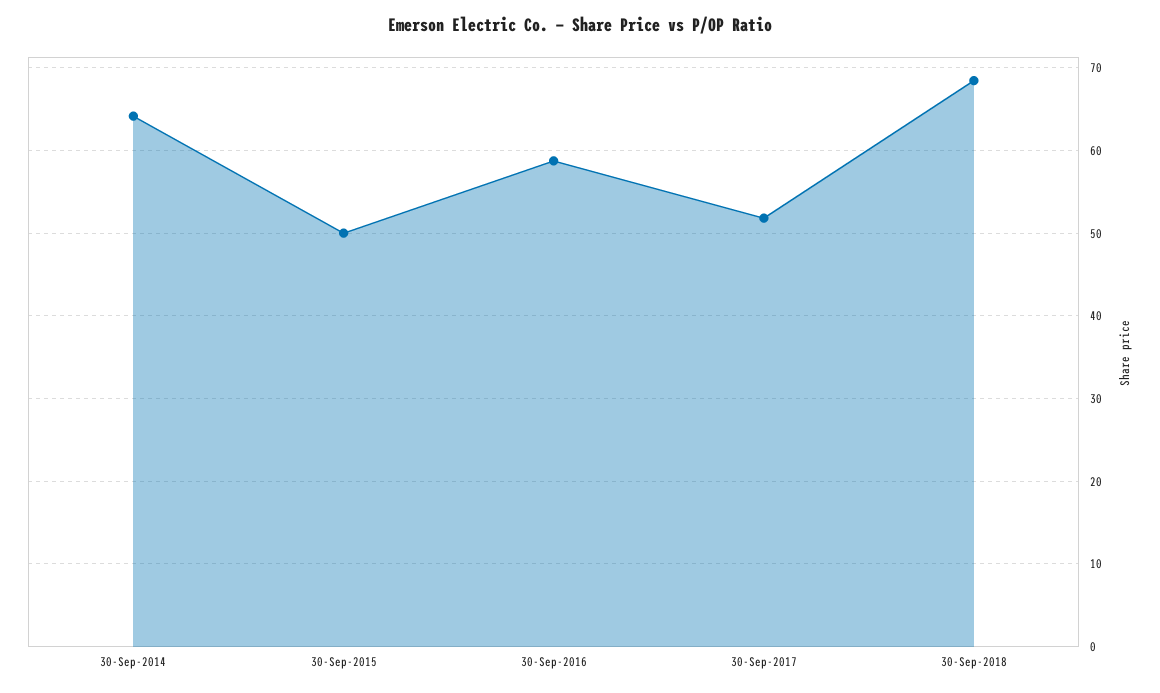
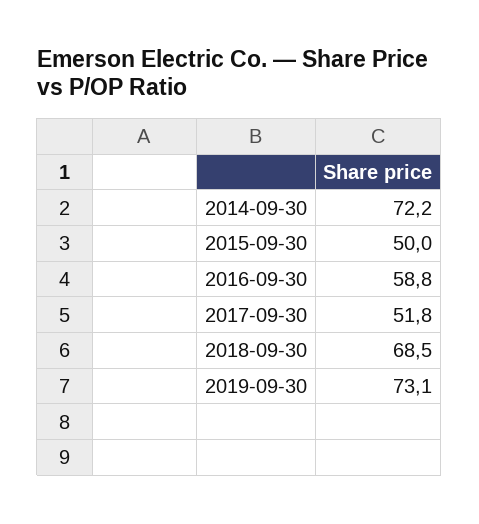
30-Sep-2014: 64 -> 72.2
2019-09-30: none -> 73.1

